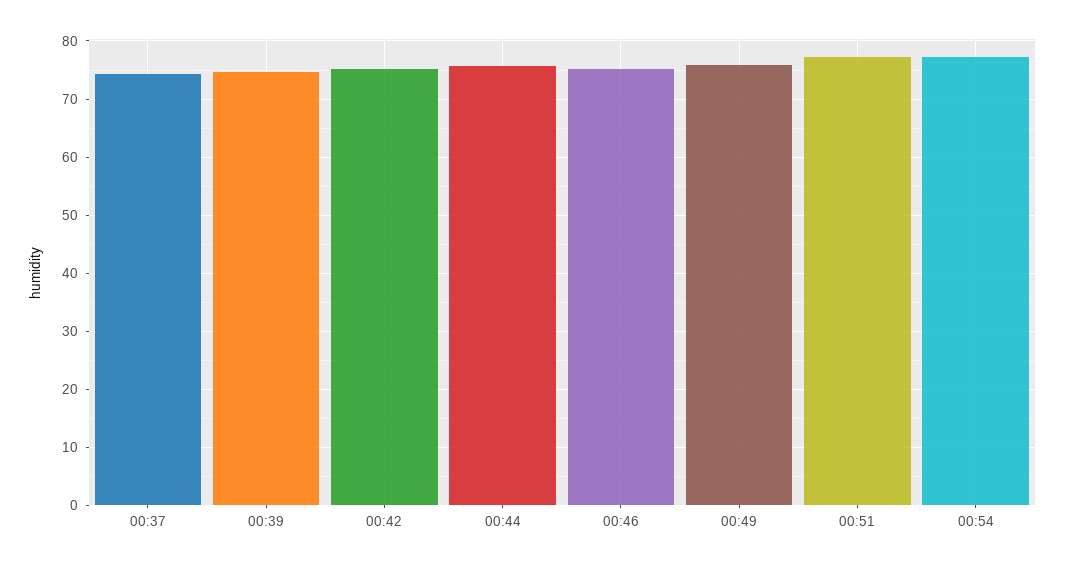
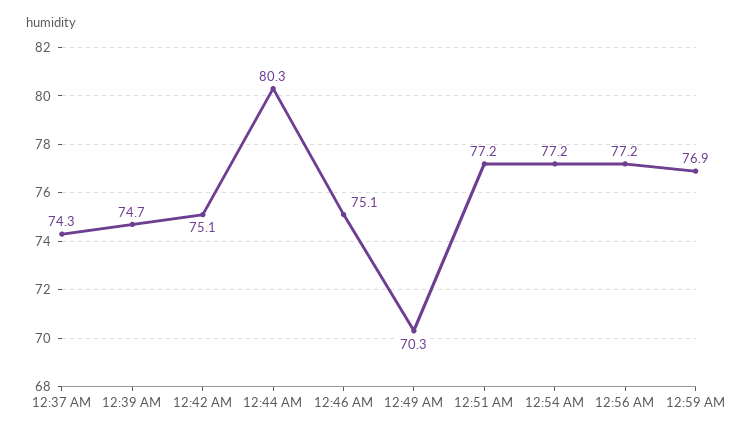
00:44: 76 -> 80.3
00:49: 76 -> 70.3
12:56 AM: none -> 77.2
12:59 AM: none -> 76.9

